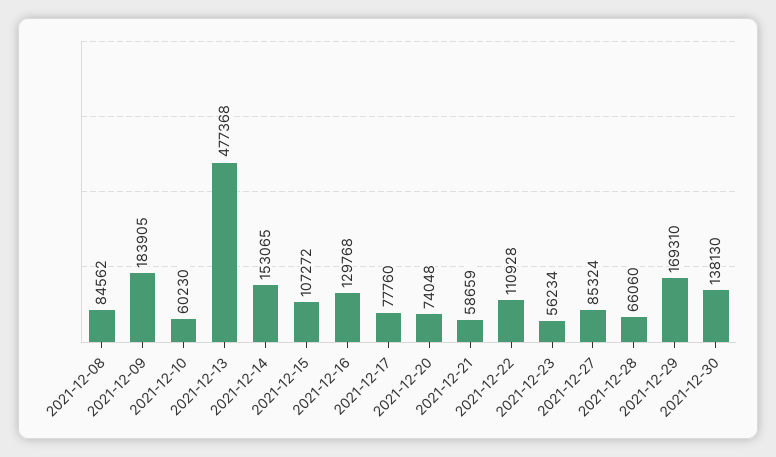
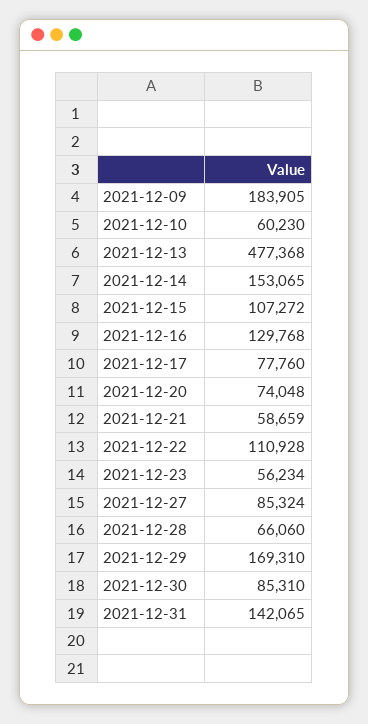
2021-12-08: 84562 -> none
2021-12-30: 138130 -> 85310
2021-12-31: none -> 142065

